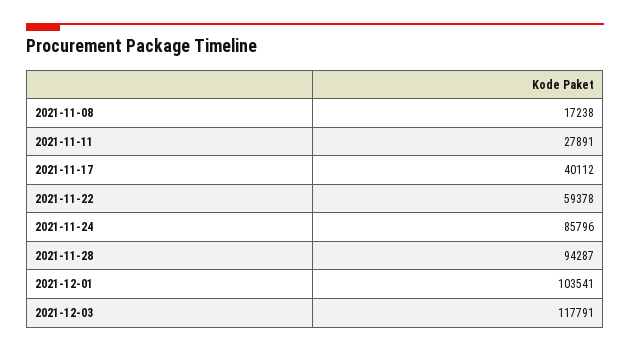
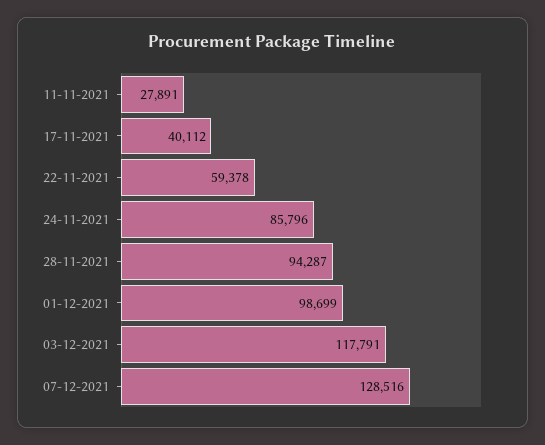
2021-11-08: 17238 -> none
2021-12-01: 103541 -> 98699
07-12-2021: none -> 128516

